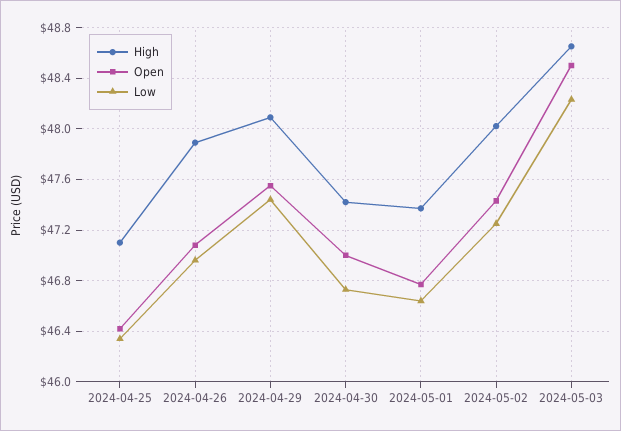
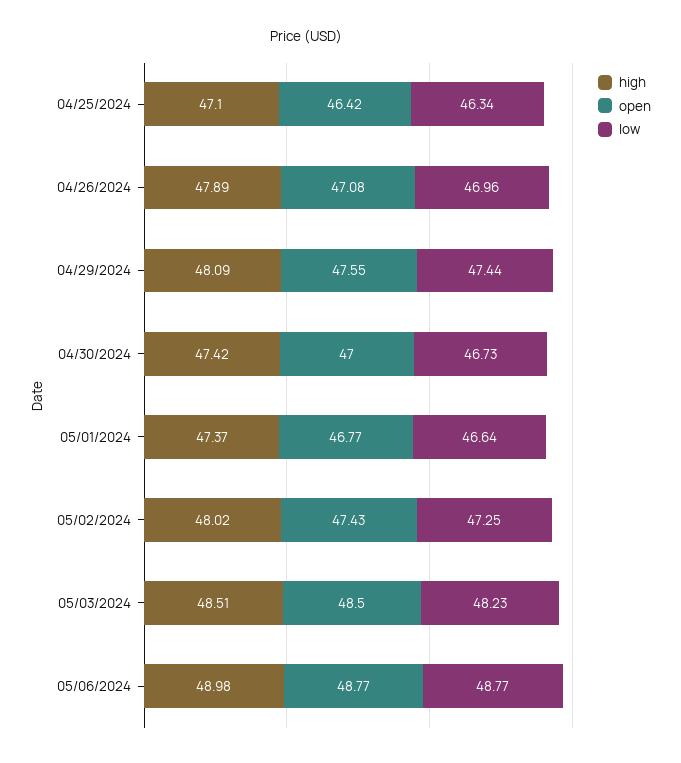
High, 2024-05-03: 48.65 -> 48.51
High, 05/06/2024: none -> 48.98
Open, 05/06/2024: none -> 48.77
Low, 05/06/2024: none -> 48.77

